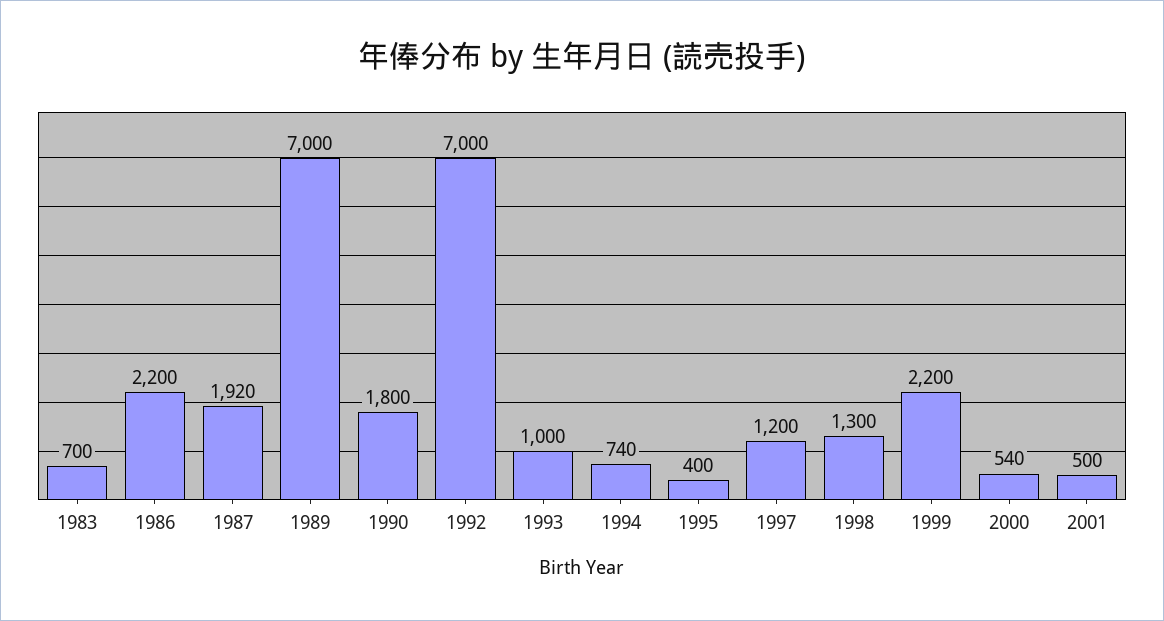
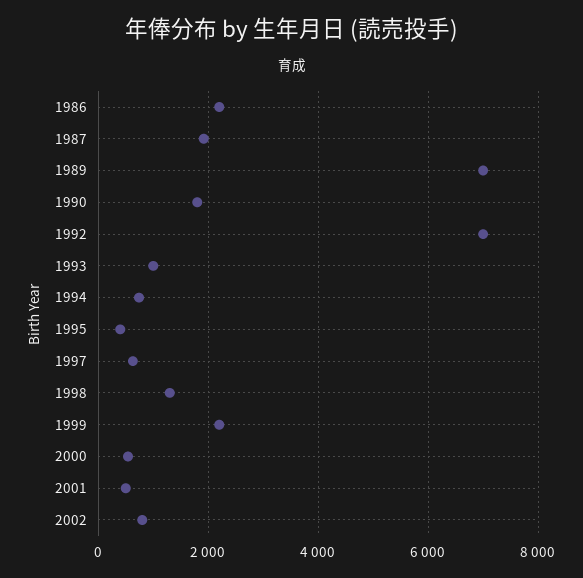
1983: 700 -> none
1997: 1200 -> 600
2002: none -> 800

